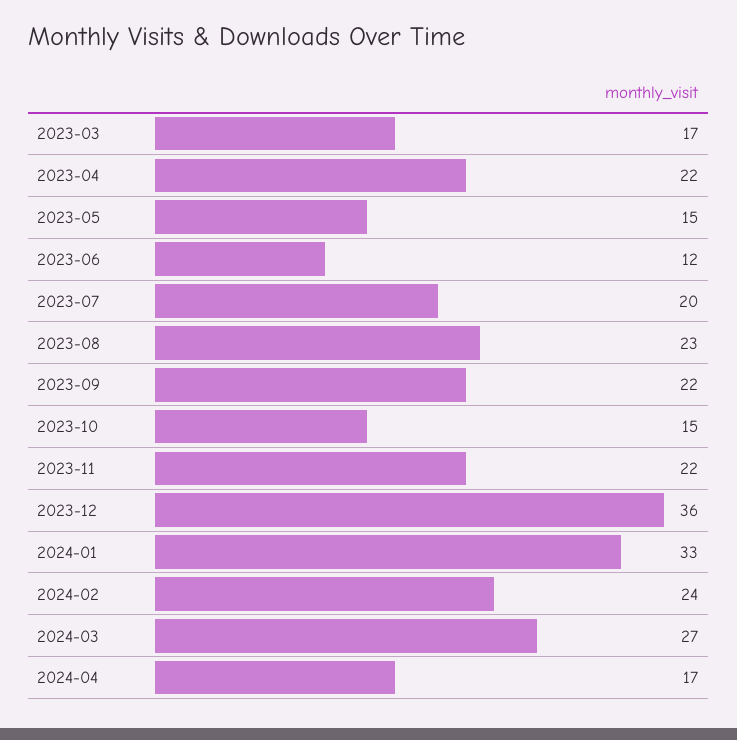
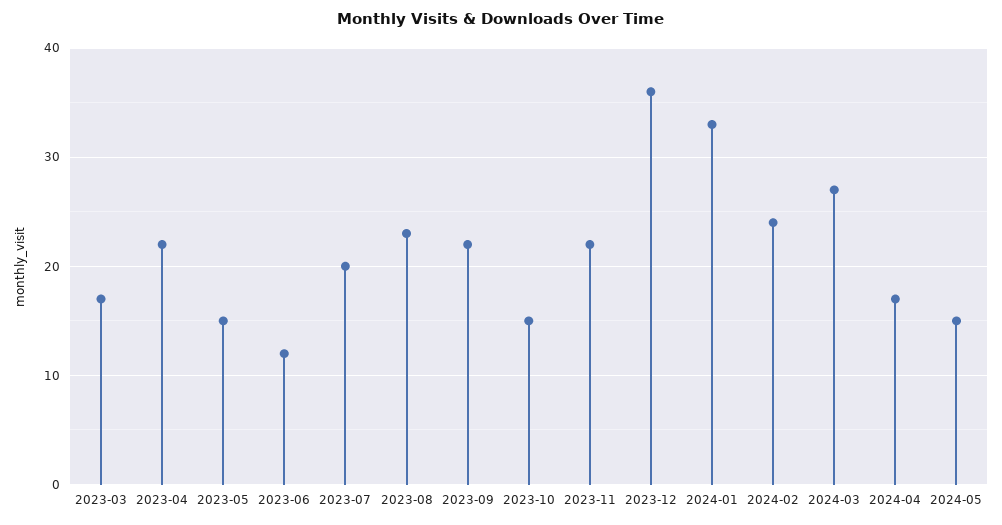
2024-05: none -> 15

